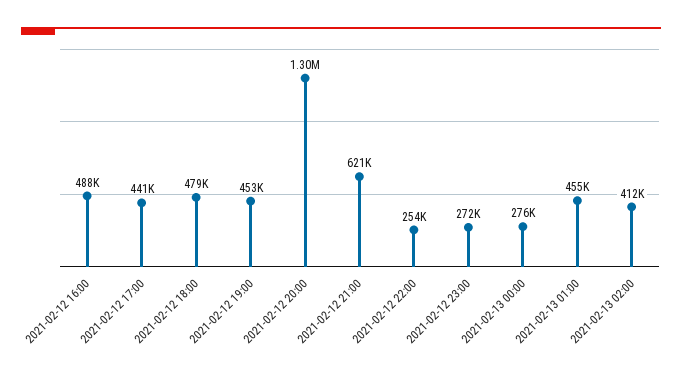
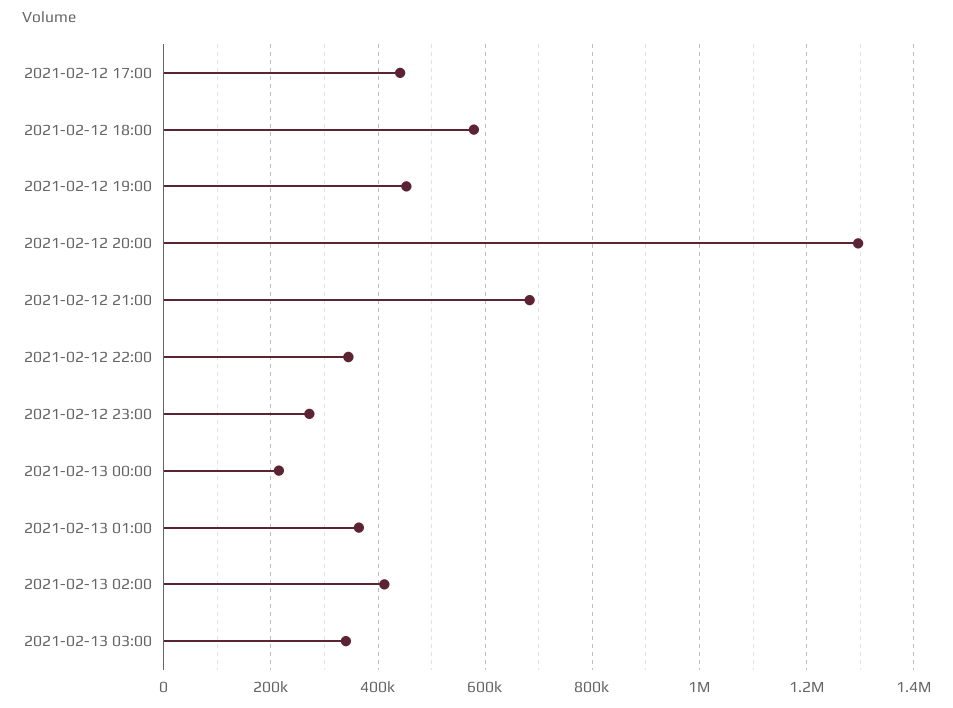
2021-02-12 16:00: 488000 -> none
2021-02-12 18:00: 479000 -> 580000
2021-02-12 21:00: 621000 -> 680000
2021-02-12 22:00: 254000 -> 340000
2021-02-13 00:00: 276000 -> 220000
2021-02-13 01:00: 455000 -> 360000
2021-02-13 03:00: none -> 340000

